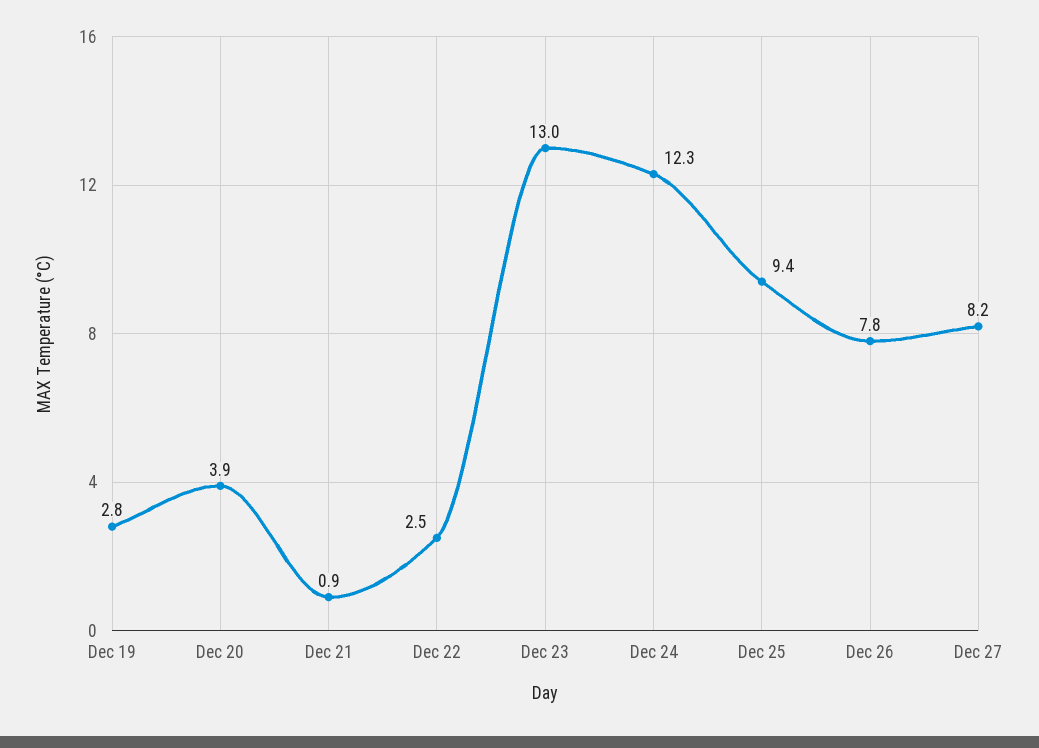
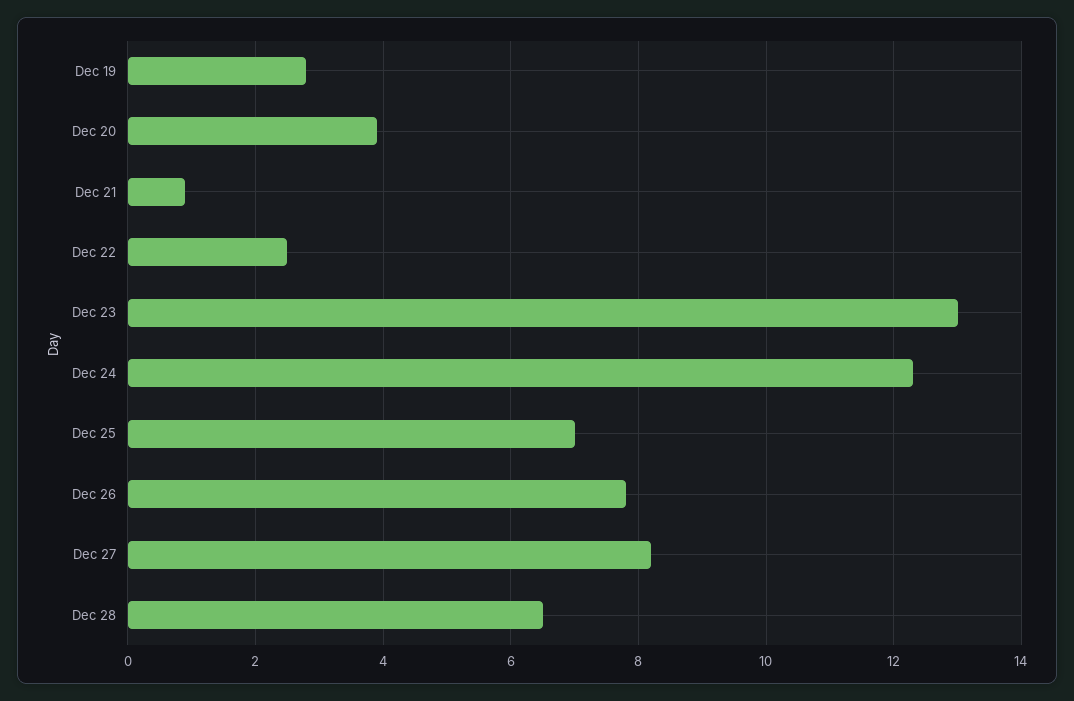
Dec 25: 9.4 -> 7
Dec 28: none -> 6.5

